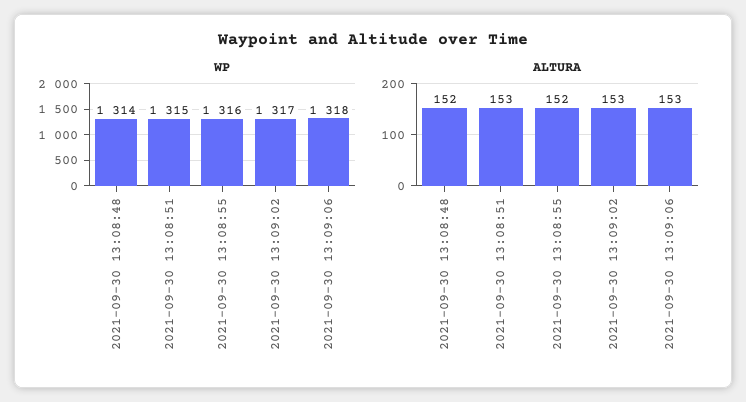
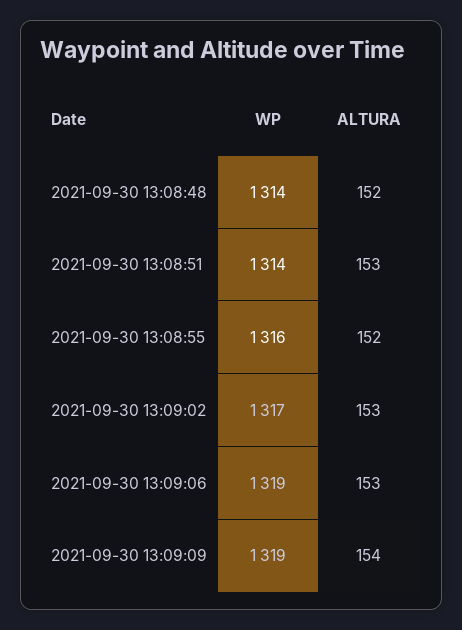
WP, 2021-09-30 13:08:51: 1315 -> 1314
WP, 2021-09-30 13:09:06: 1318 -> 1319
WP, 2021-09-30 13:09:09: none -> 1319
ALTURA, 2021-09-30 13:09:09: none -> 154

